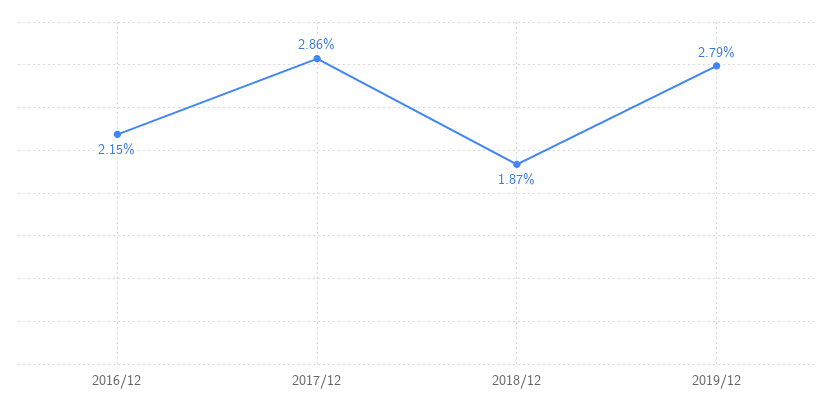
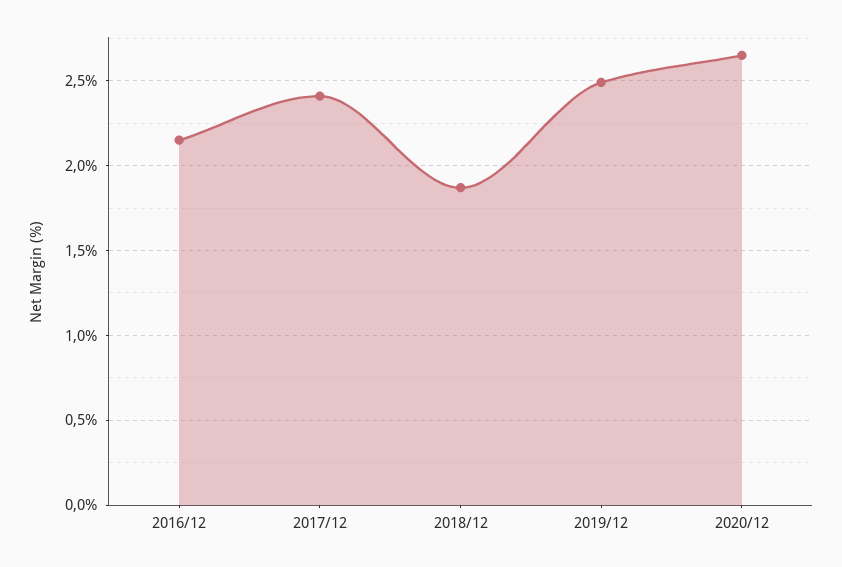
2017/12: 2.86 -> 2.4
2019/12: 2.79 -> 2.5
2020/12: none -> 2.65

